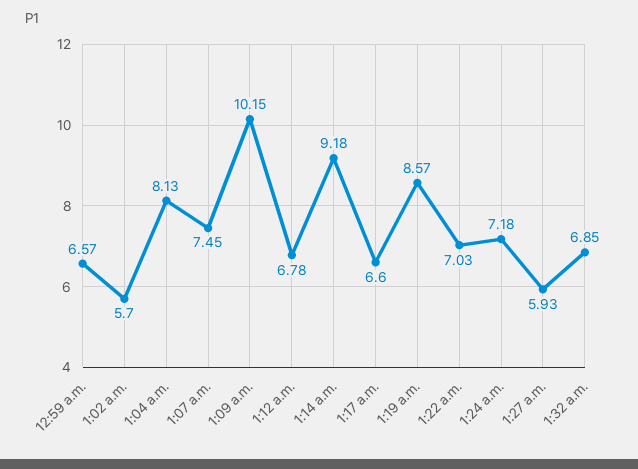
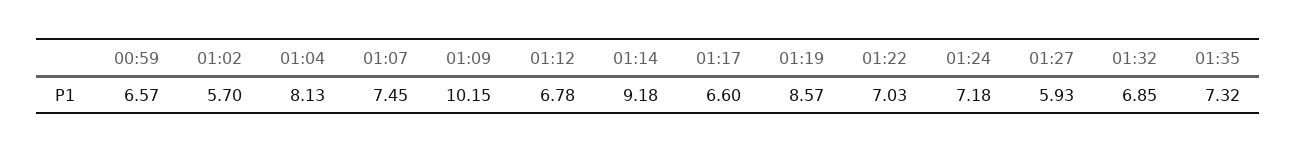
01:35: none -> 7.32

